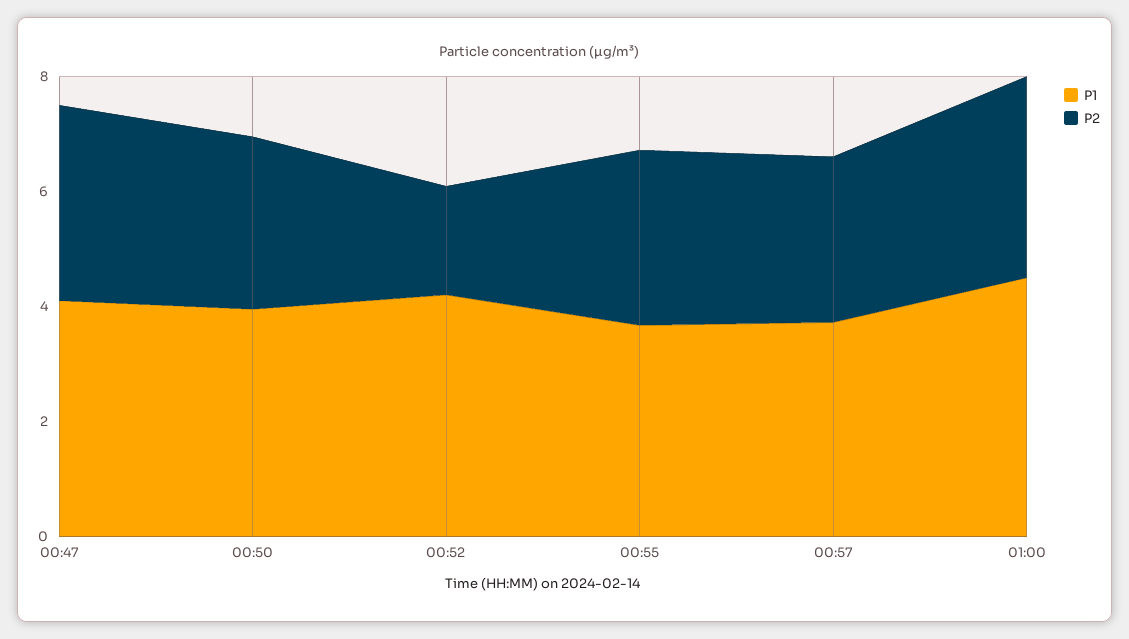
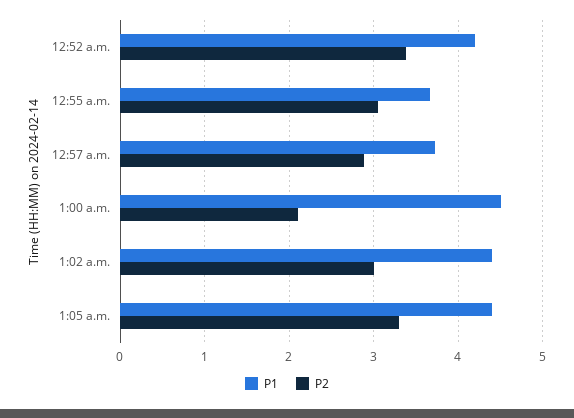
P1, 00:47: 4 -> none
P2, 00:47: 3.5 -> none
P1, 00:50: 4 -> none
P2, 00:50: 3 -> none
P2, 00:52: 2 -> 3.4
P2, 01:00: 3.5 -> 2.1
P1, 1:02 a.m.: none -> 4.4
P2, 1:02 a.m.: none -> 3
P1, 1:05 a.m.: none -> 4.4
P2, 1:05 a.m.: none -> 3.3

